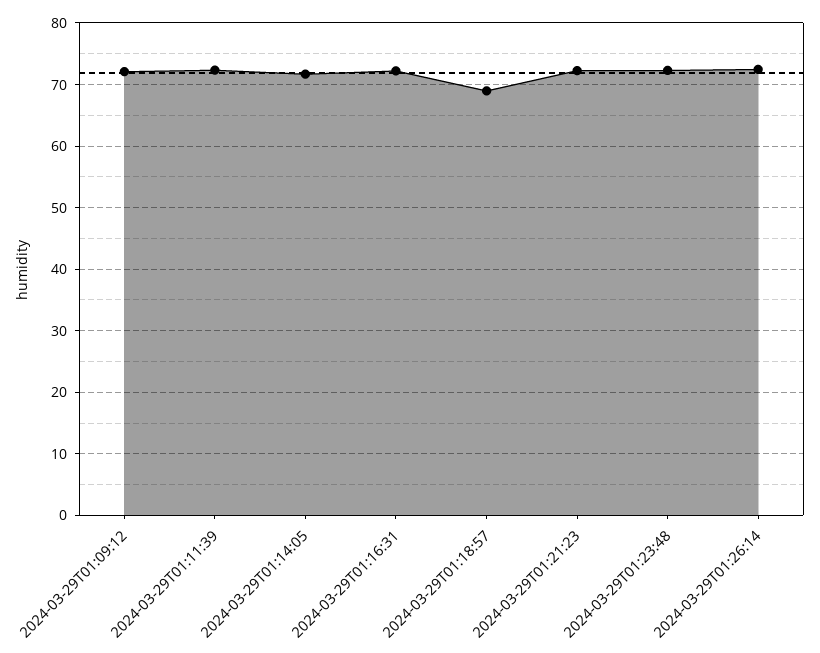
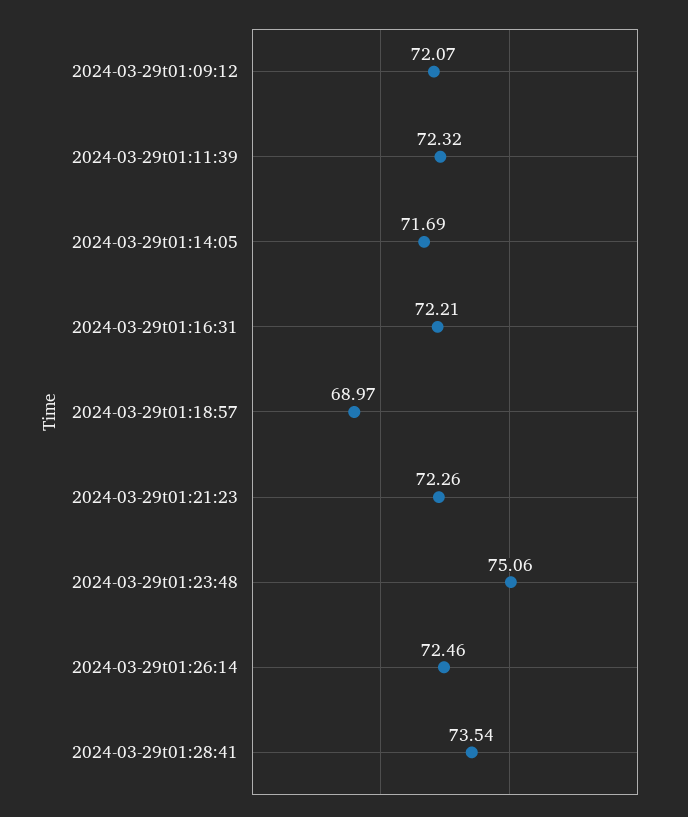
2024-03-29T01:23:48: 72 -> 75.06
2024-03-29t01:28:41: none -> 73.54

